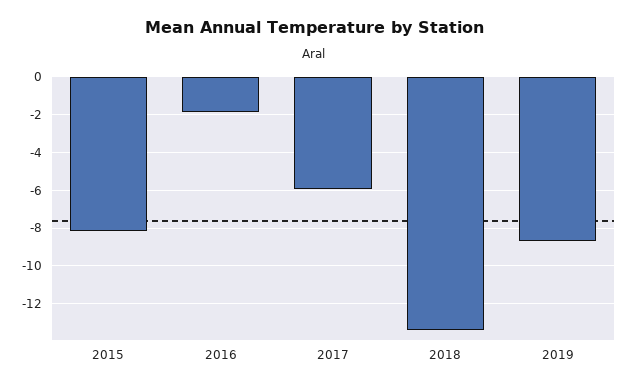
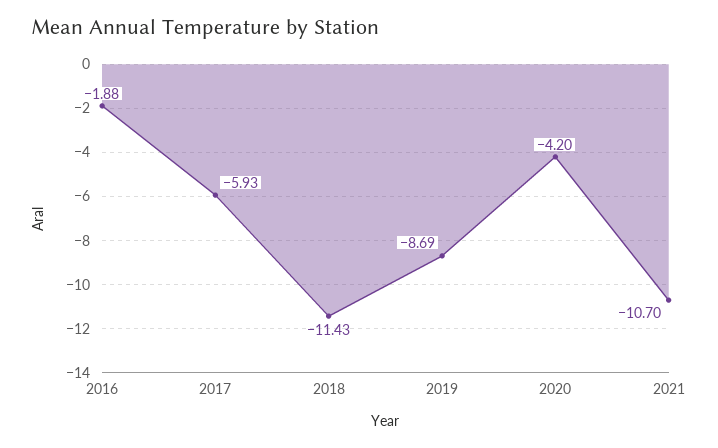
2015: -8 -> none
2018: -13.5 -> -11.43
2020: none -> -4.2
2021: none -> -10.7

